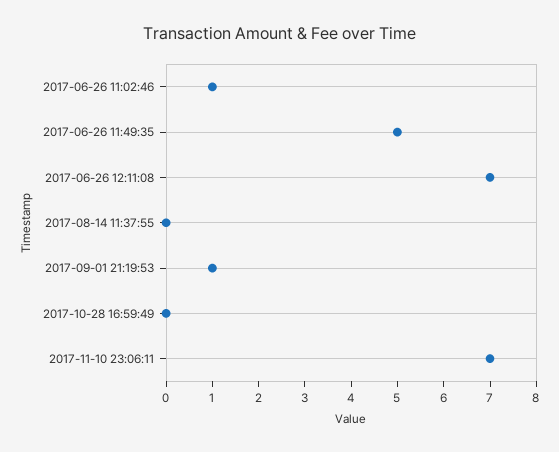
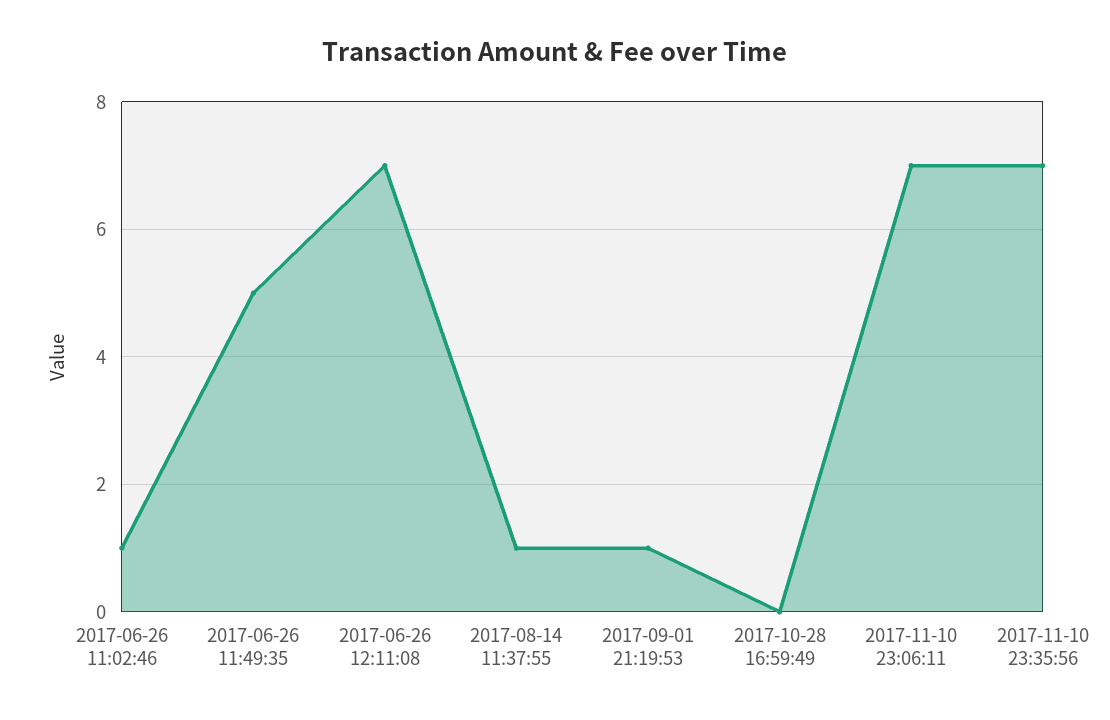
2017-08-14 11:37:55: 0 -> 1
2017-11-10 23:35:56: none -> 7

